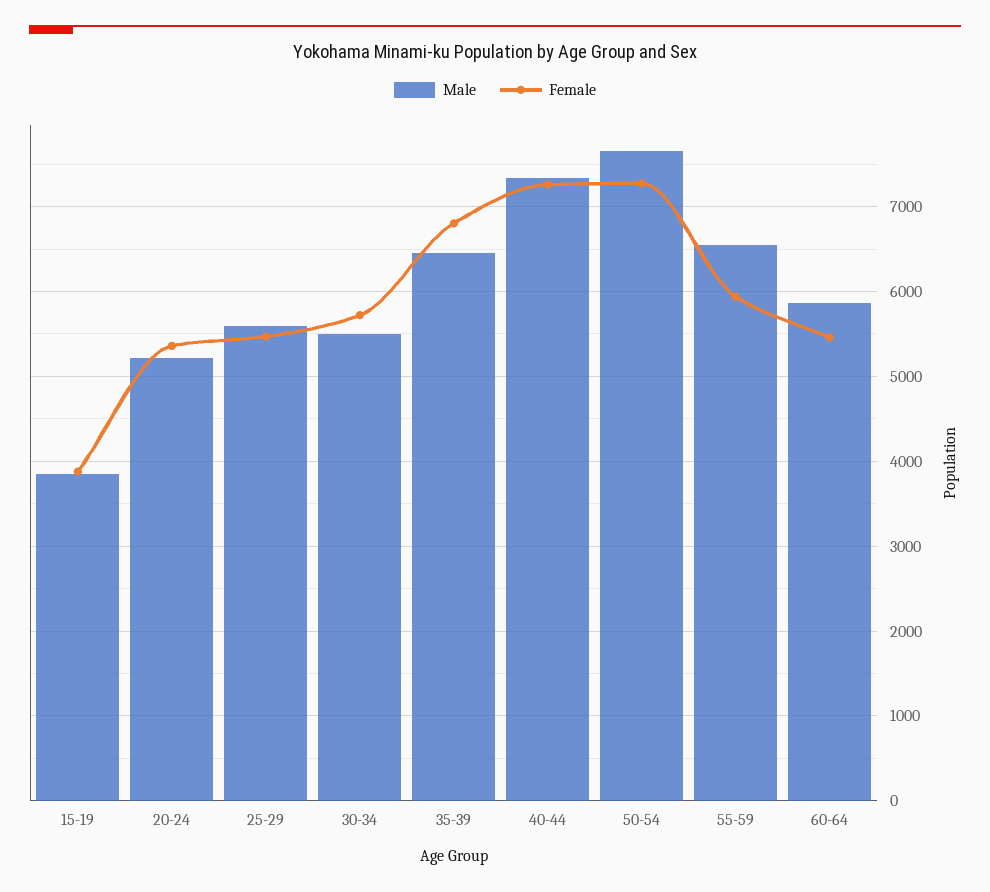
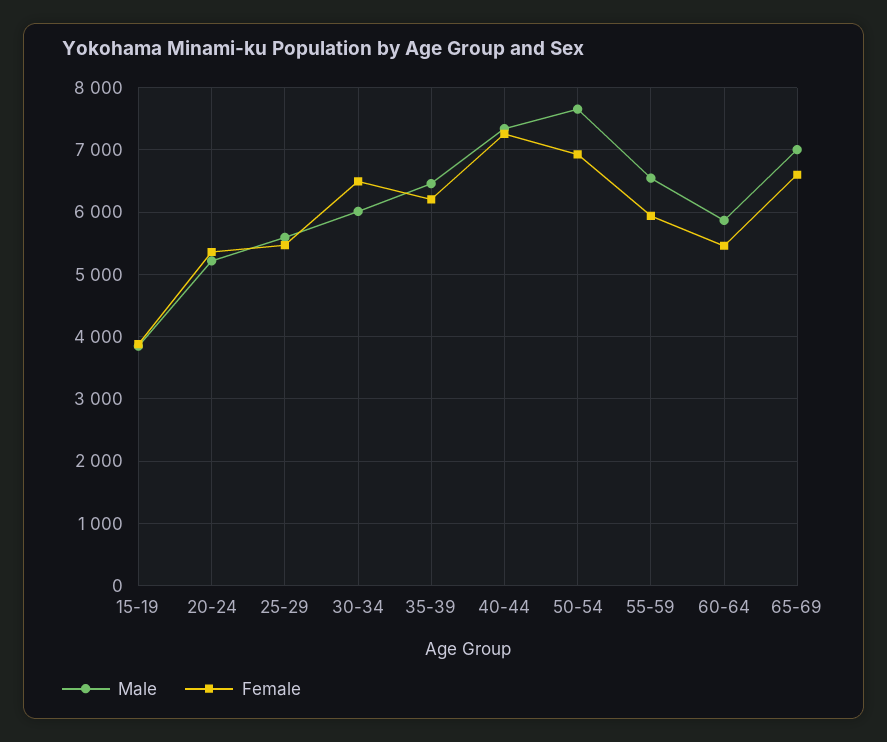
Male, 30-34: 5500 -> 6000
Female, 30-34: 5700 -> 6500
Female, 35-39: 6800 -> 6200
Female, 50-54: 7300 -> 6900
Male, 65-69: none -> 7000
Female, 65-69: none -> 6600

